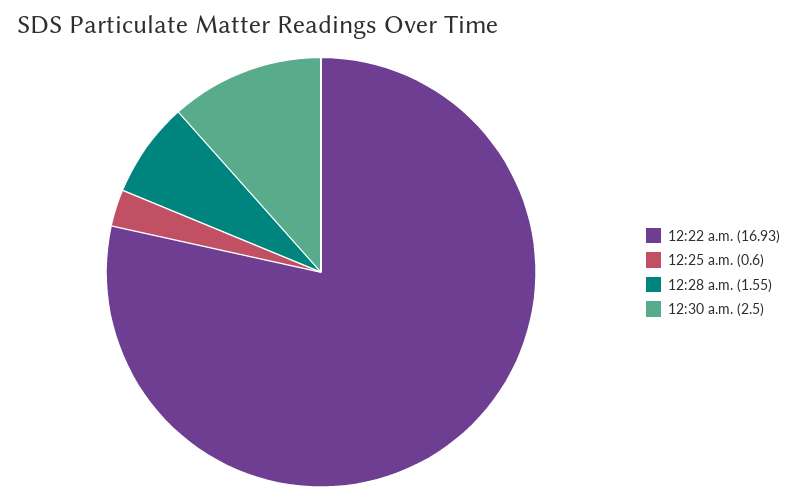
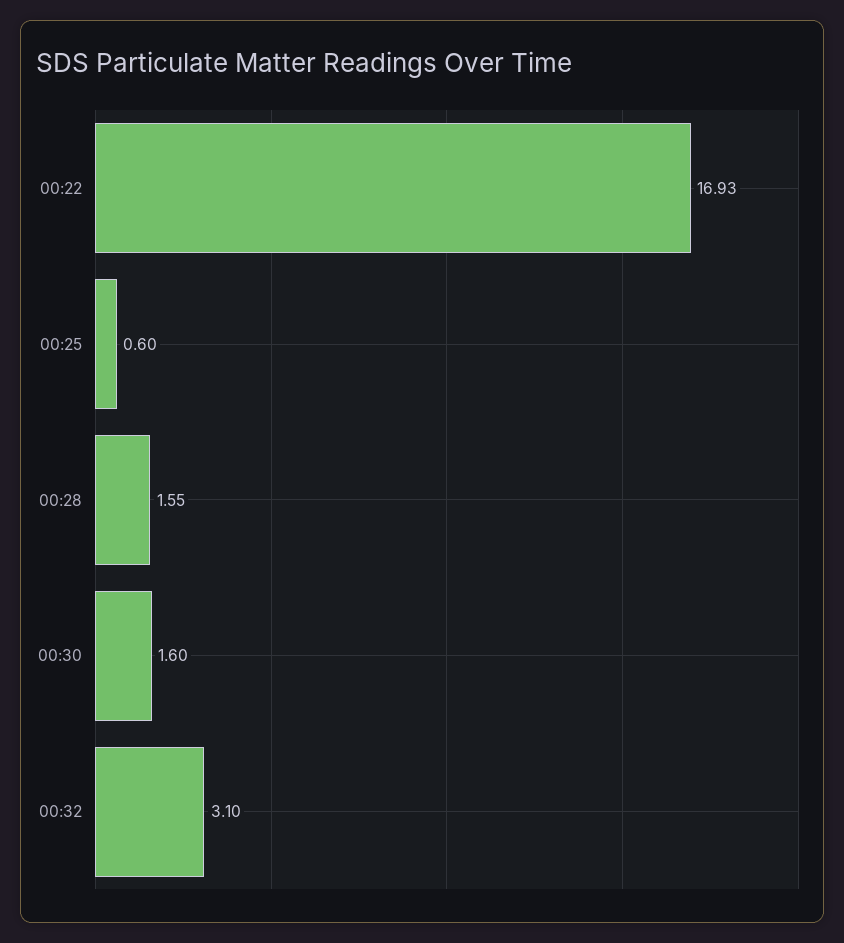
12:30 a.m.: 2.5 -> 1.6
00:32: none -> 3.1

